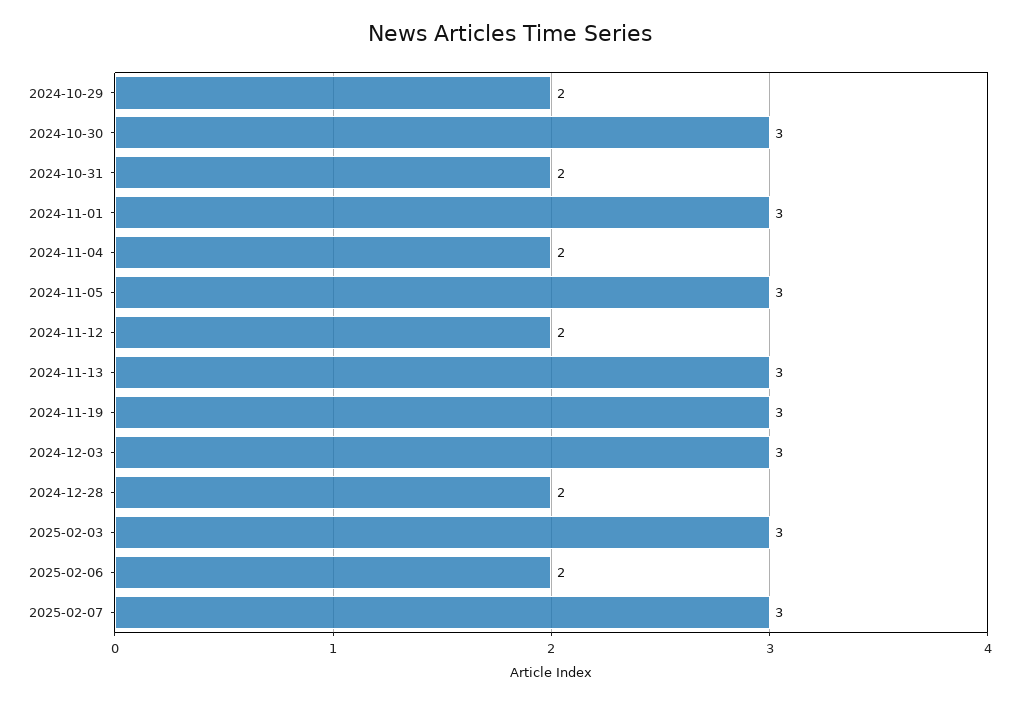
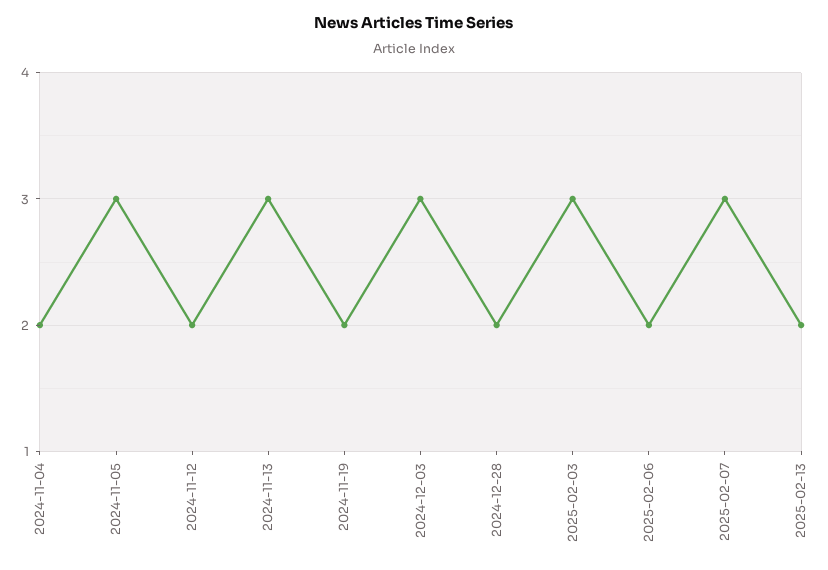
2024-10-29: 2 -> none
2024-10-30: 3 -> none
2024-10-31: 2 -> none
2024-11-01: 3 -> none
2024-11-19: 3 -> 2
2025-02-13: none -> 2

